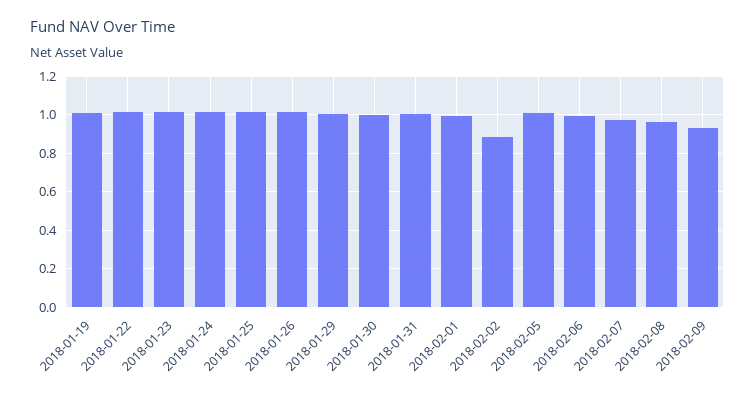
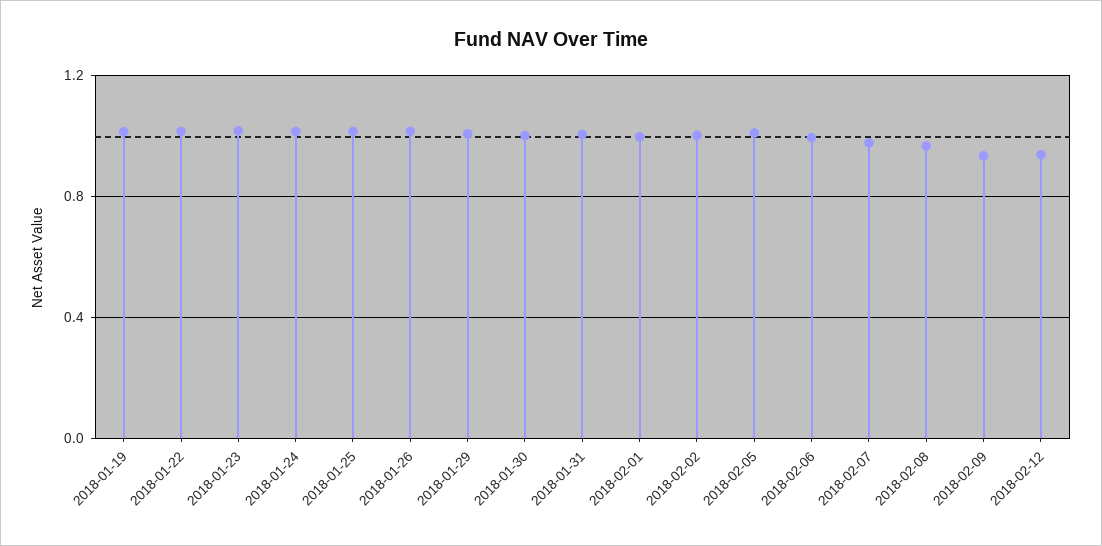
2018-02-02: 0.9 -> 1
2018-02-12: none -> 0.95

